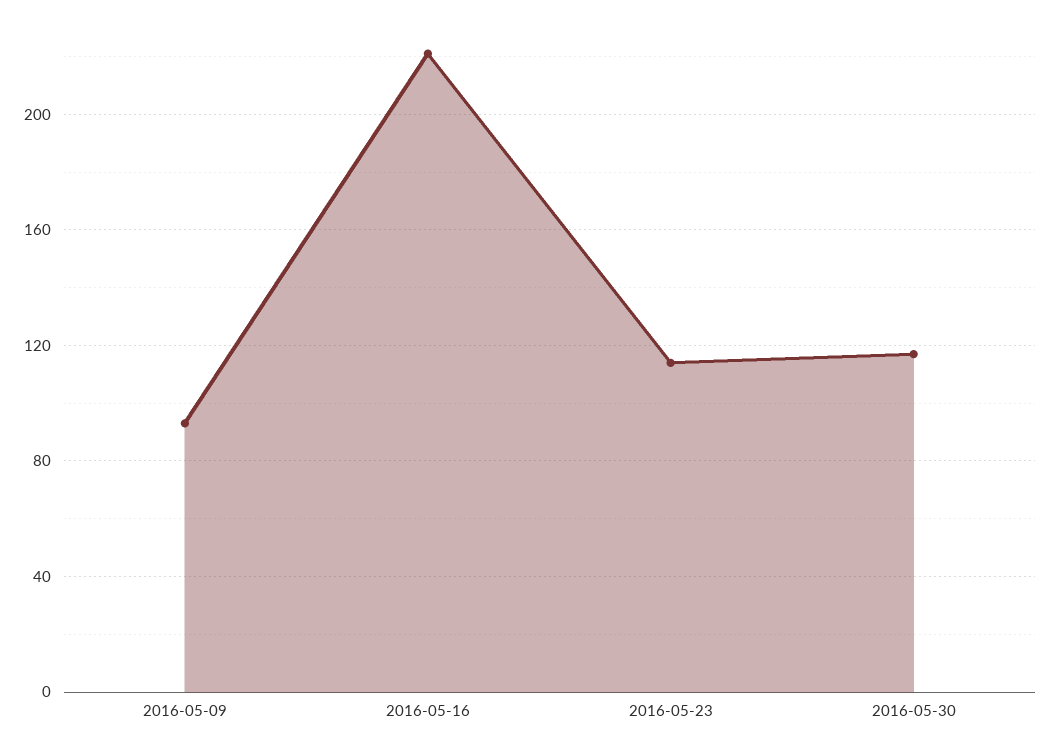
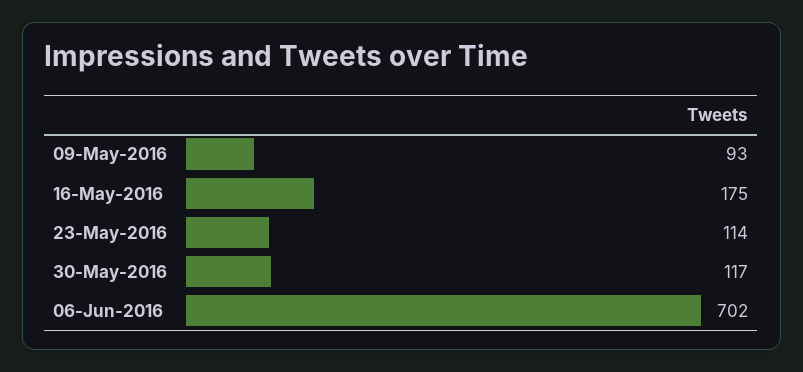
2016-05-16: 220 -> 175
06-Jun-2016: none -> 702

